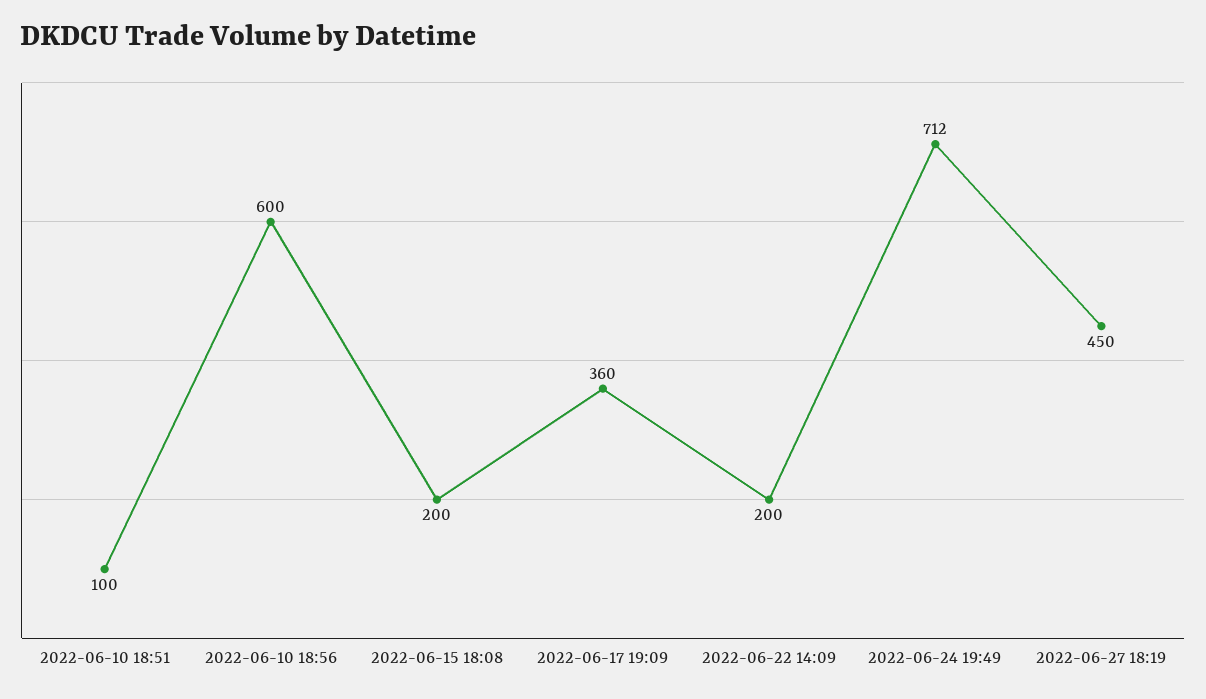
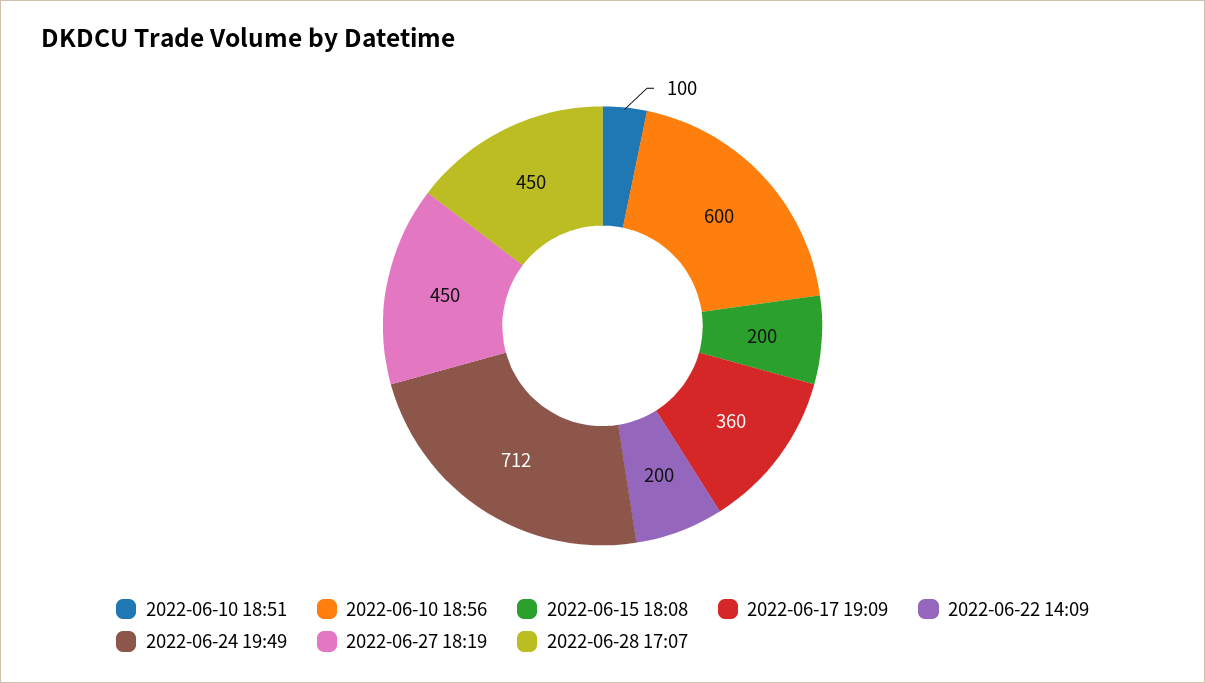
2022-06-28 17:07: none -> 450

